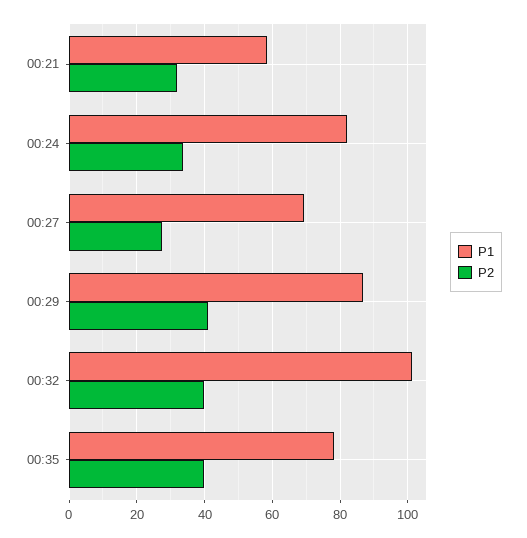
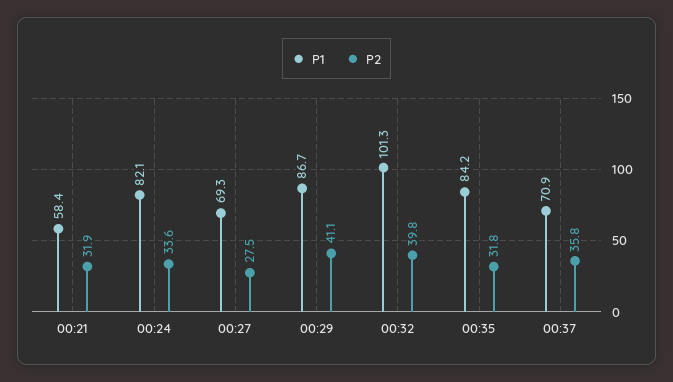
P1, 00:35: 78 -> 84.2
P2, 00:35: 40 -> 31.8
P1, 00:37: none -> 70.9
P2, 00:37: none -> 35.8

